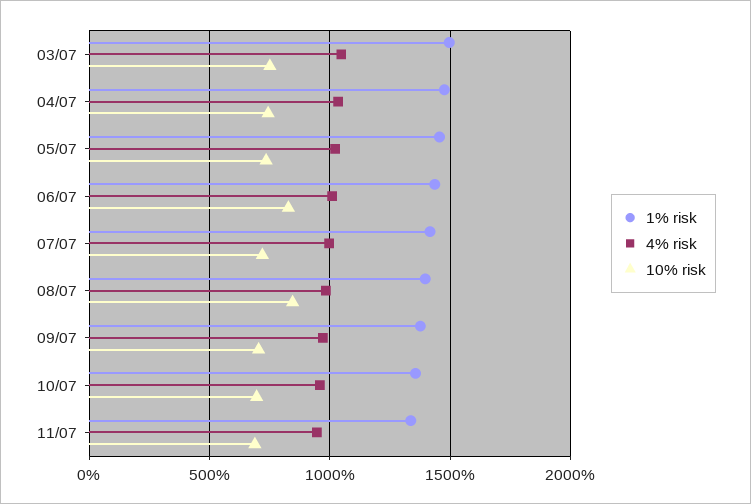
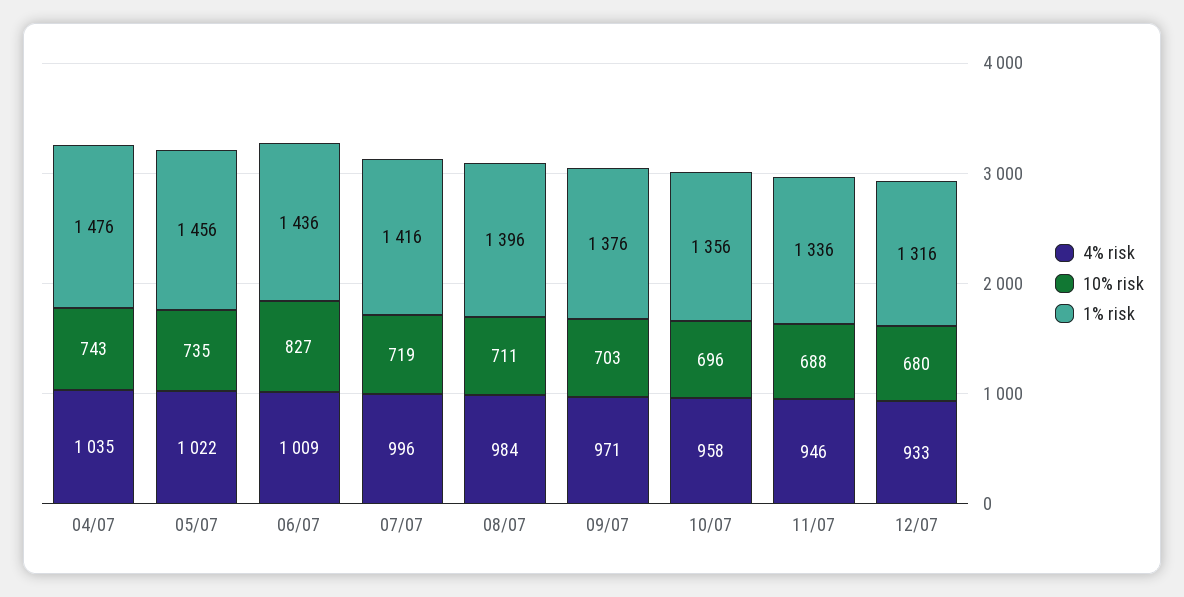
1% risk, 03/07: 1500 -> none
4% risk, 03/07: 1050 -> none
10% risk, 03/07: 750 -> none
10% risk, 08/07: 850 -> 711
4% risk, 12/07: none -> 933
10% risk, 12/07: none -> 680
1% risk, 12/07: none -> 1316

